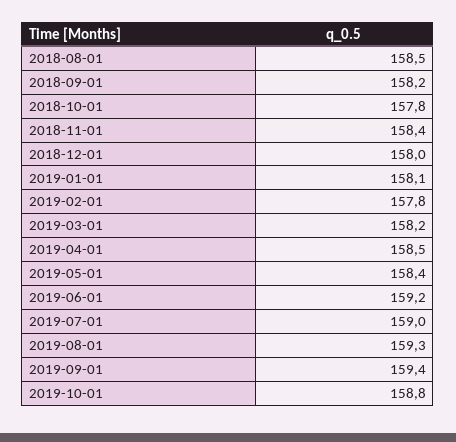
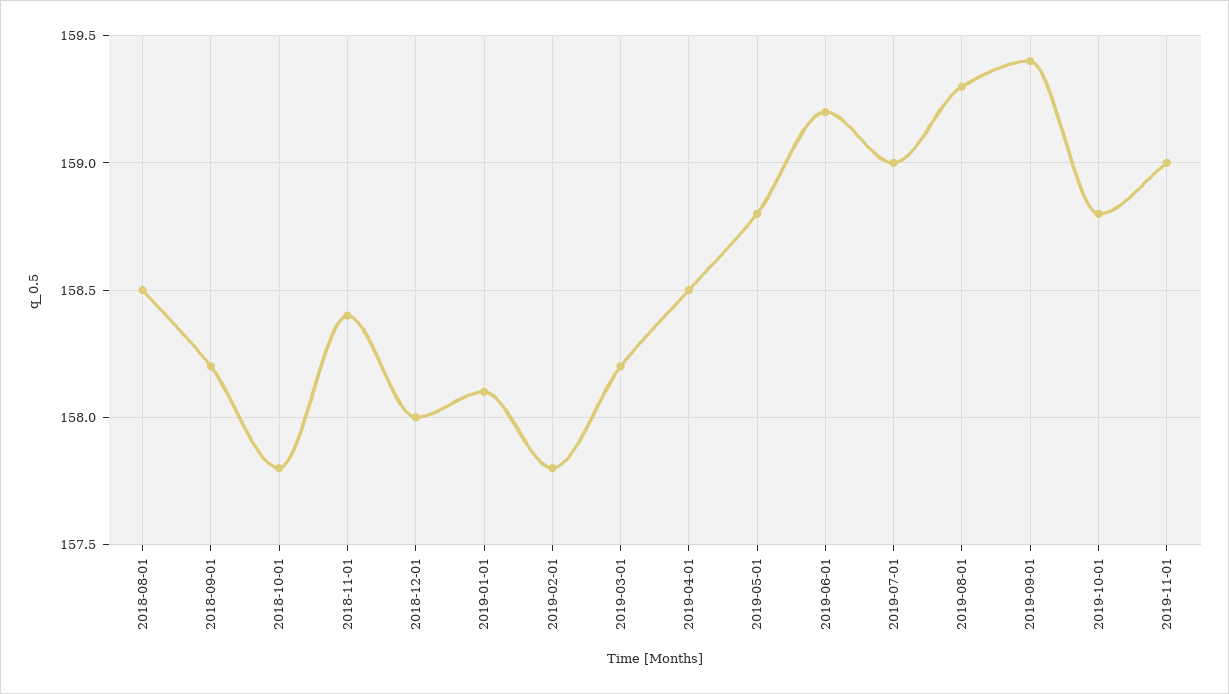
2019-05-01: 158.4 -> 158.8
2019-11-01: none -> 159

